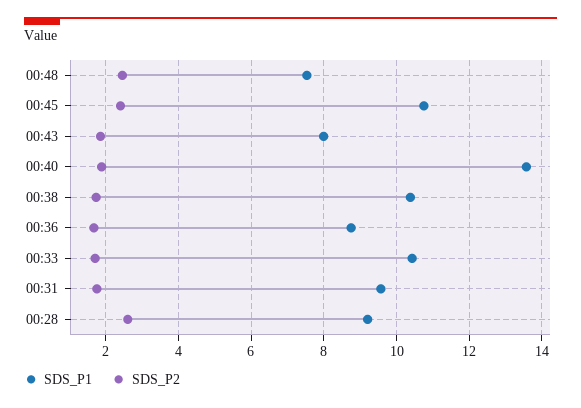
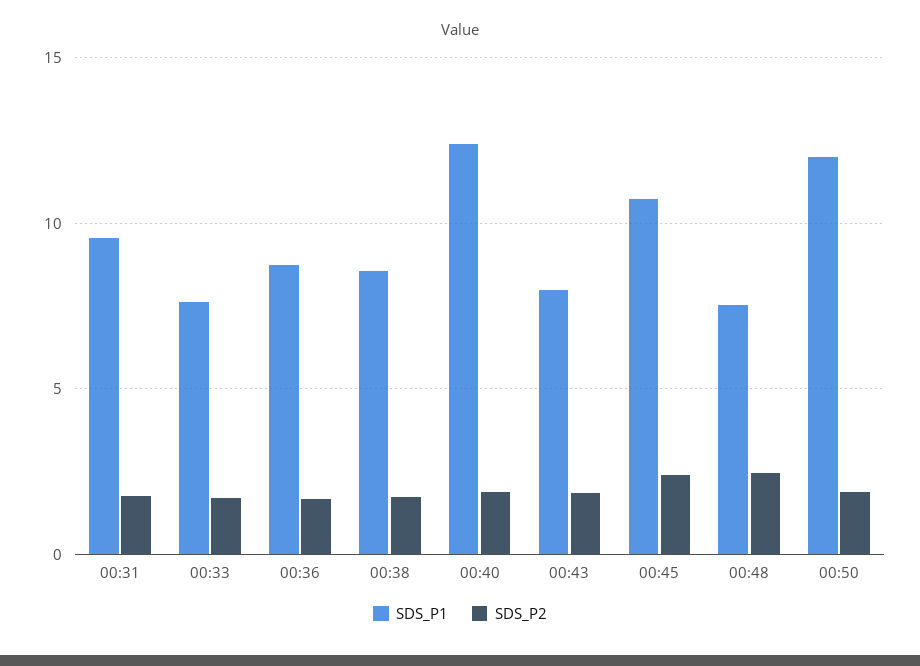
SDS_P1, 00:40: 13.6 -> 12.5
SDS_P1, 00:38: 10.4 -> 8.5
SDS_P1, 00:33: 10.4 -> 7.5
SDS_P1, 00:28: 9.2 -> none
SDS_P2, 00:28: 2.6 -> none
SDS_P1, 00:50: none -> 12
SDS_P2, 00:50: none -> 2

